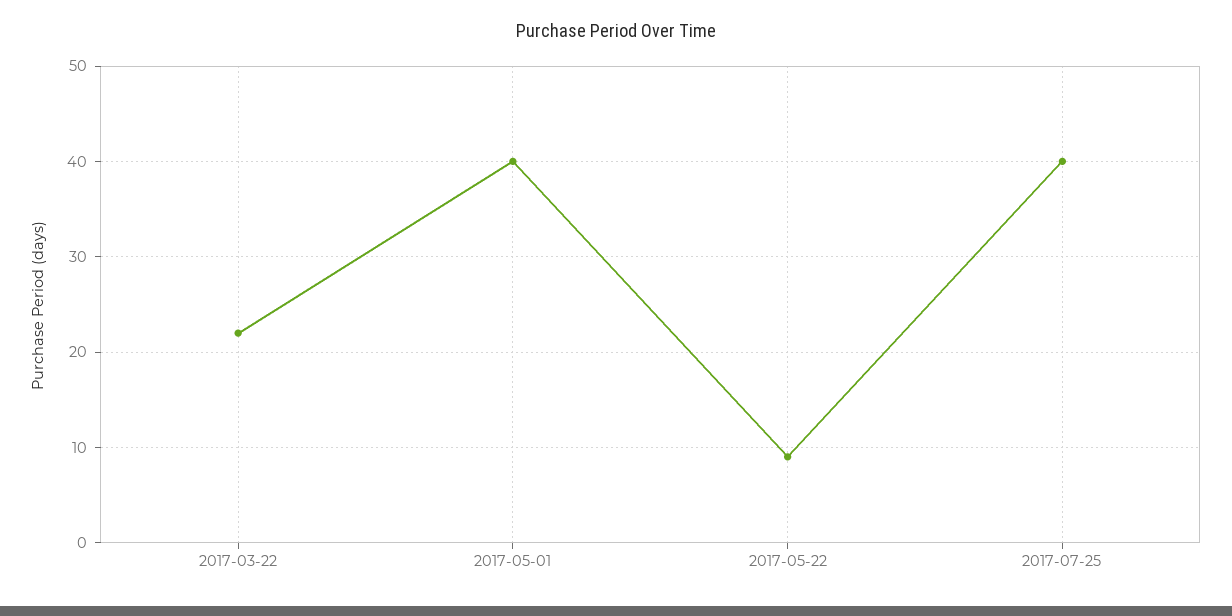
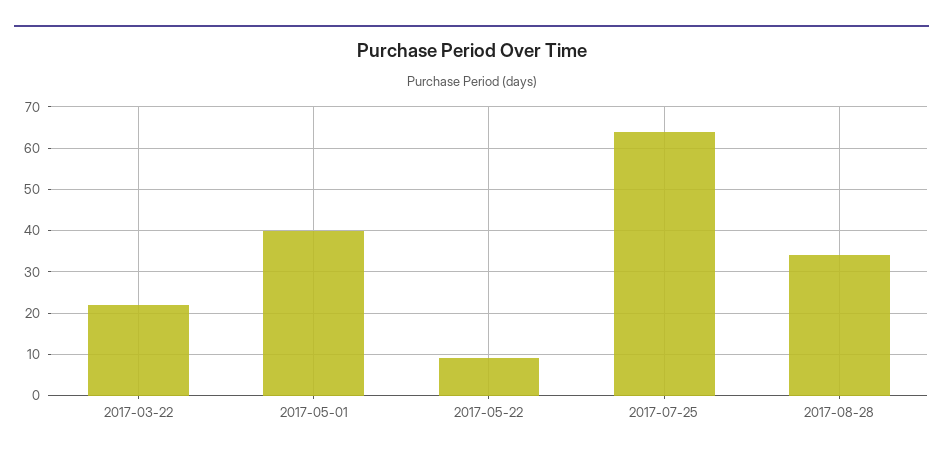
2017-07-25: 40 -> 65
2017-08-28: none -> 35

